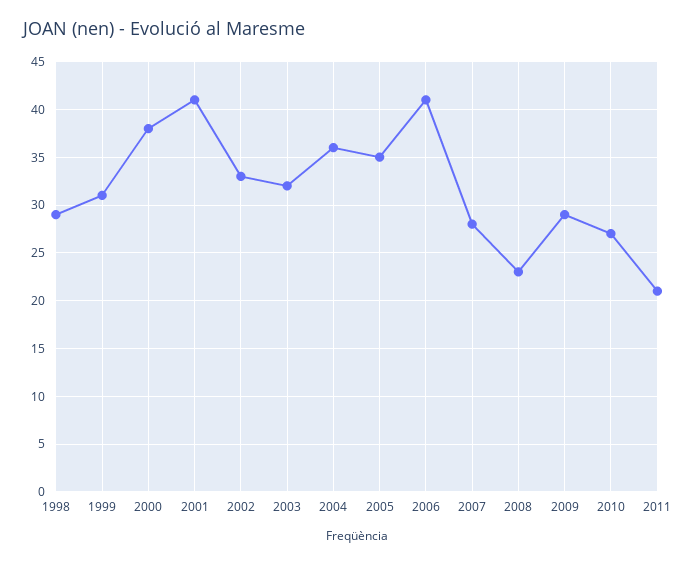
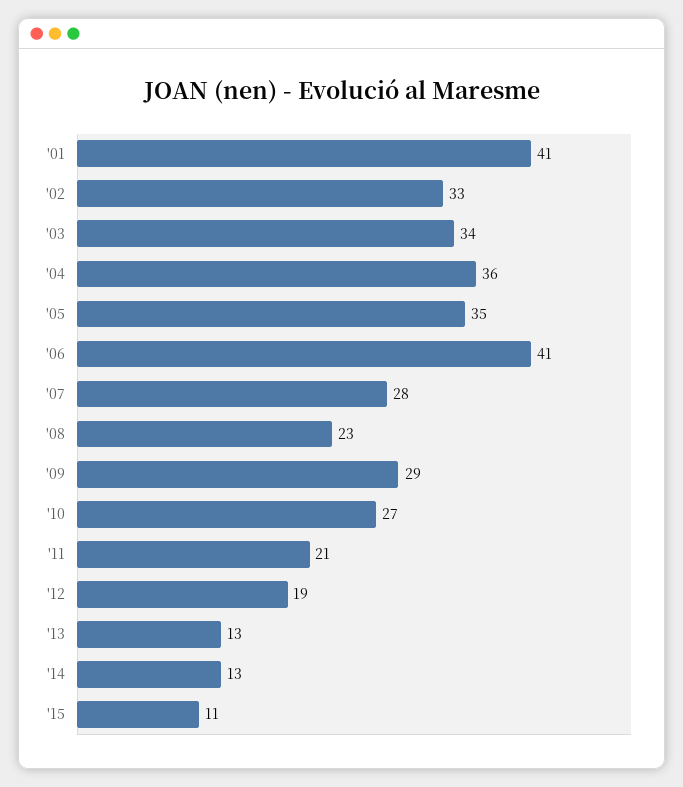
1998: 29 -> none
1999: 31 -> none
2000: 38 -> none
2003: 32 -> 34
'12: none -> 19
'13: none -> 13
'14: none -> 13
'15: none -> 11

